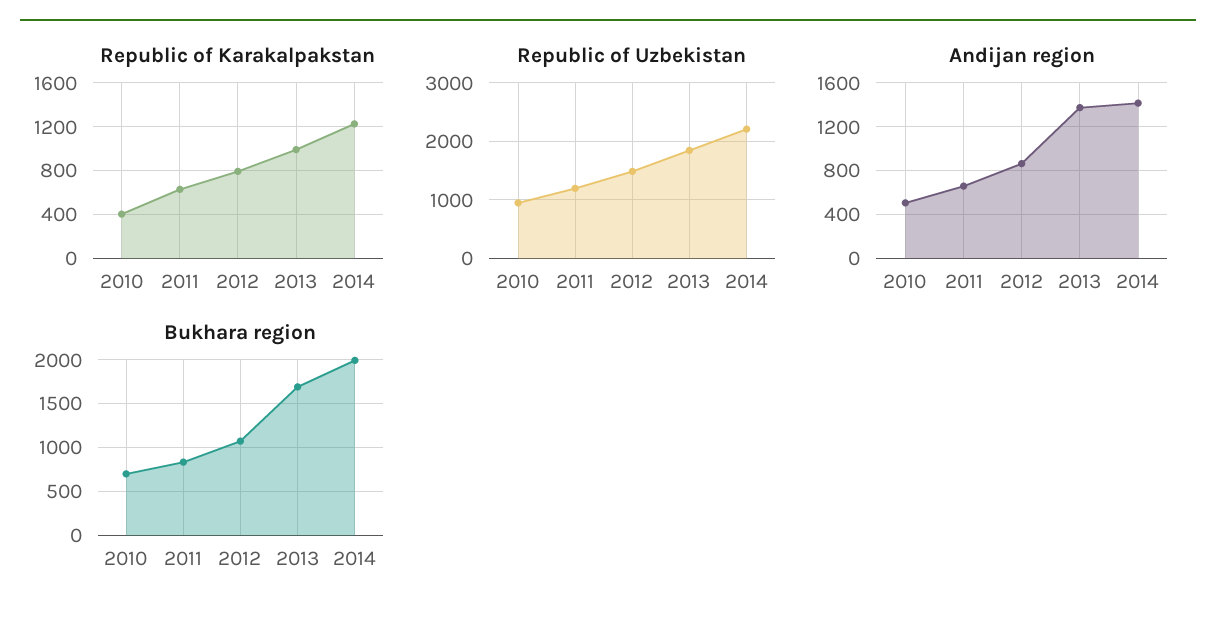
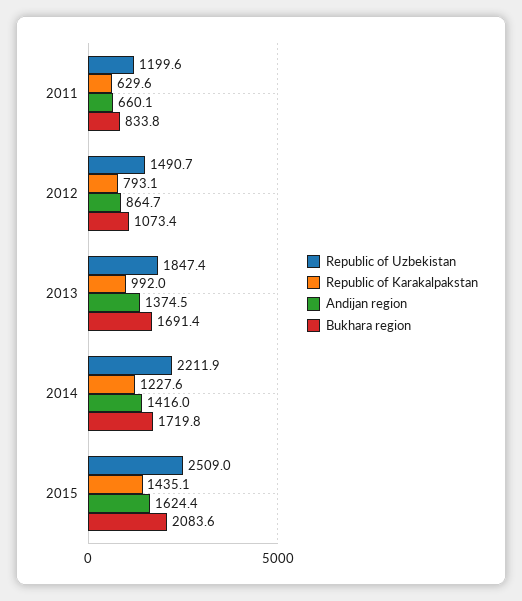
Republic of Karakalpakstan, 2010: 400 -> none
Republic of Uzbekistan, 2010: 1000 -> none
Andijan region, 2010: 500 -> none
Bukhara region, 2010: 700 -> none
Bukhara region, 2014: 2000 -> 1719.8
Republic of Uzbekistan, 2015: none -> 2509
Republic of Karakalpakstan, 2015: none -> 1435.1
Andijan region, 2015: none -> 1624.4
Bukhara region, 2015: none -> 2083.6

